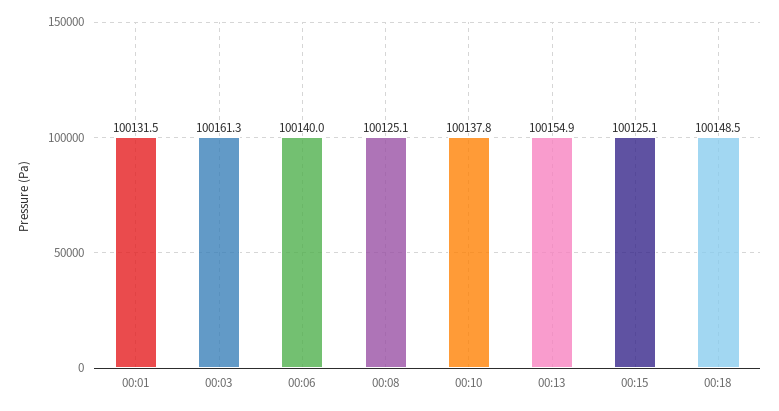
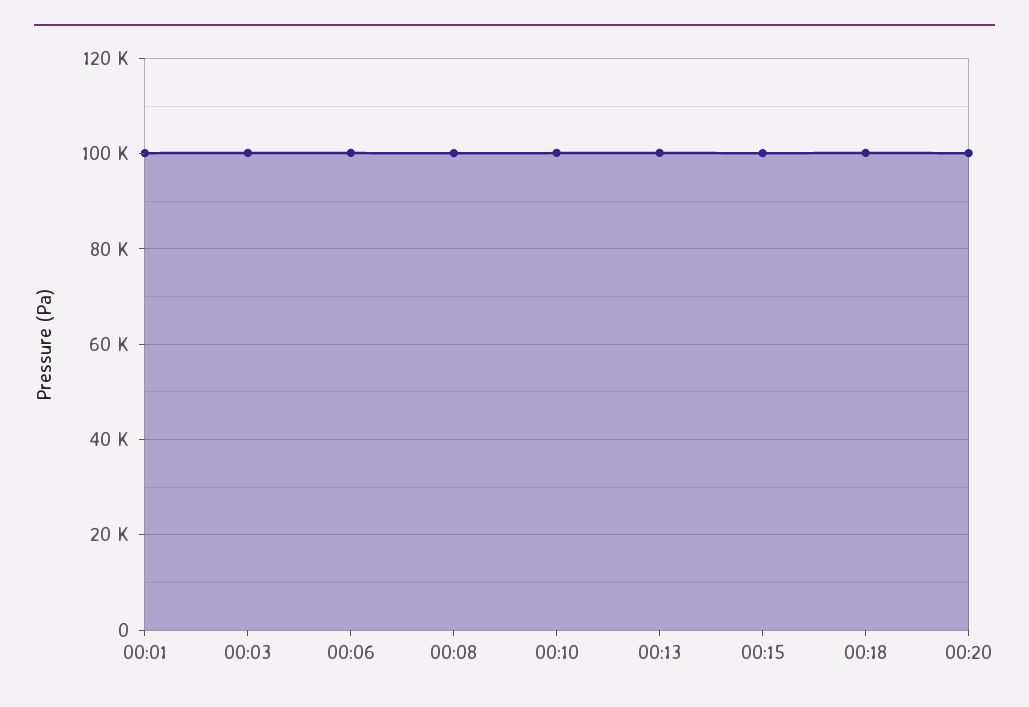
00:20: none -> 100000

